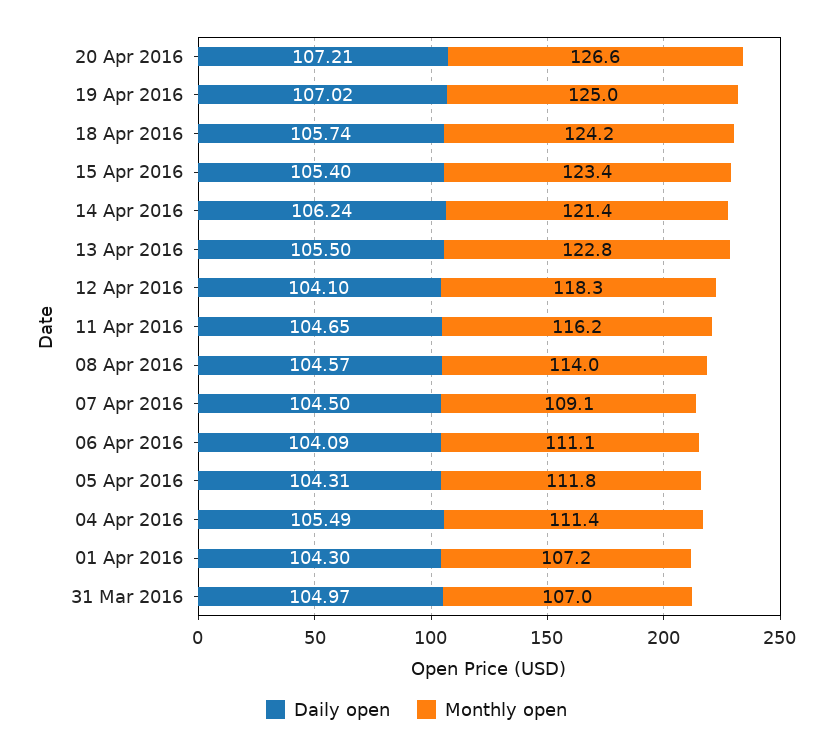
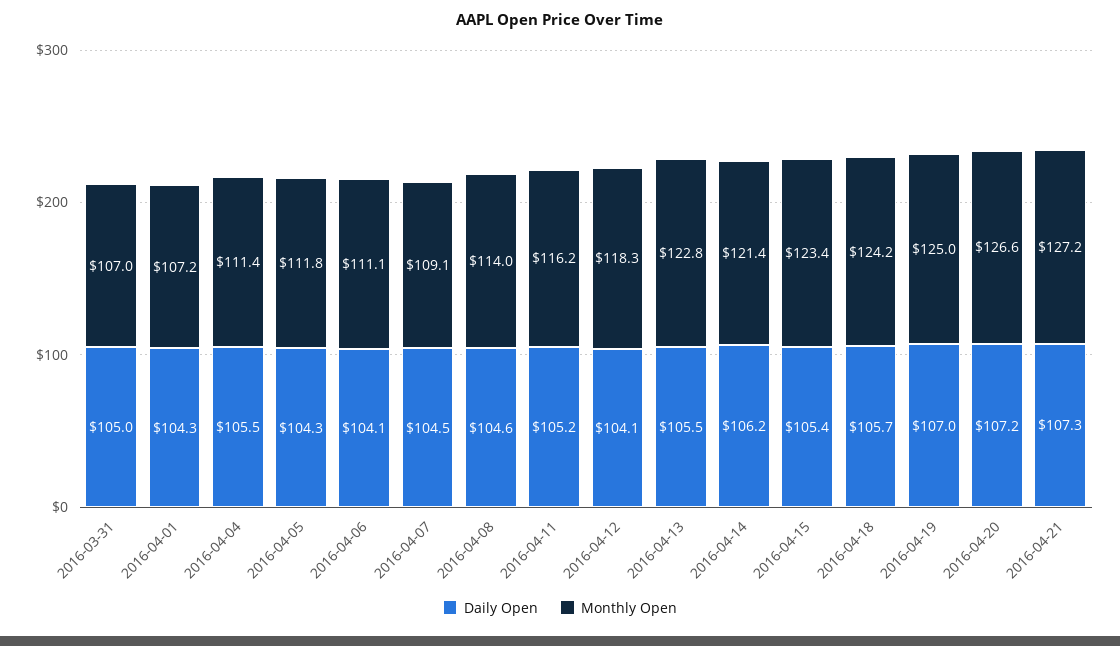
Daily open, 11 Apr 2016: 104.65 -> 105.2
Daily open, 2016-04-21: none -> 107.3
Monthly open, 2016-04-21: none -> 127.2

